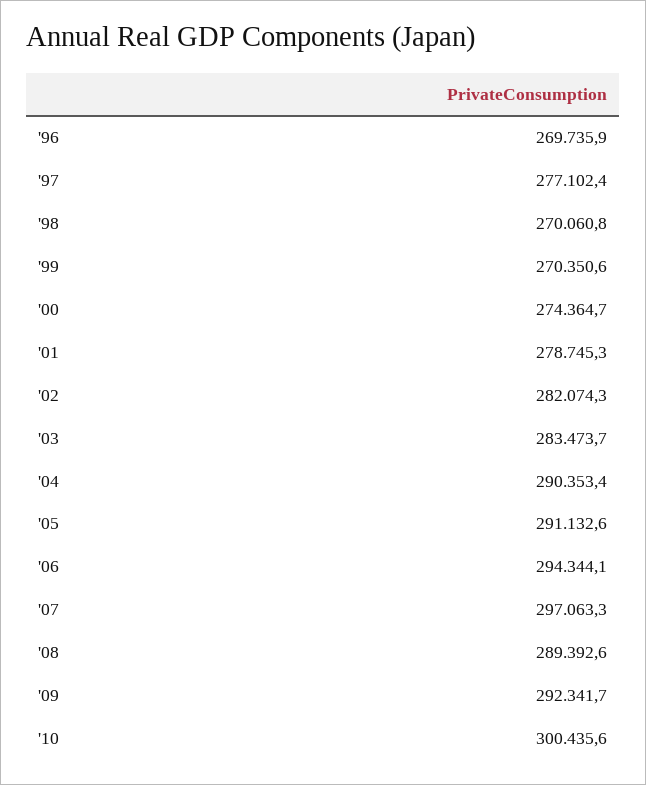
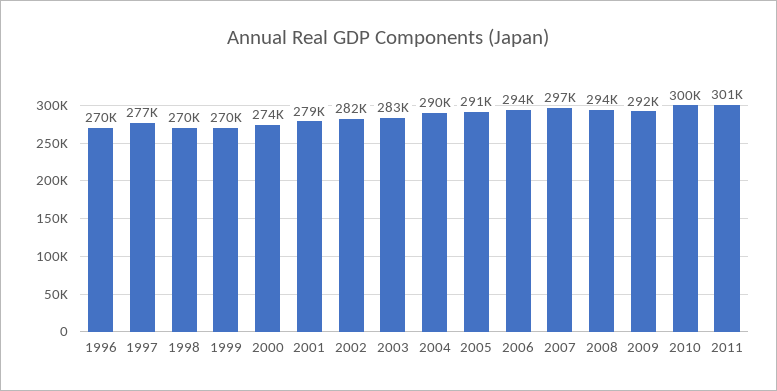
'08: 289392.6 -> 294000
2011: none -> 301000

